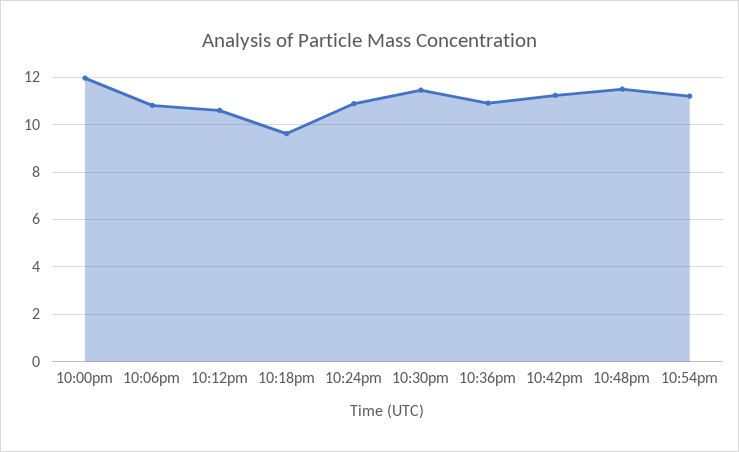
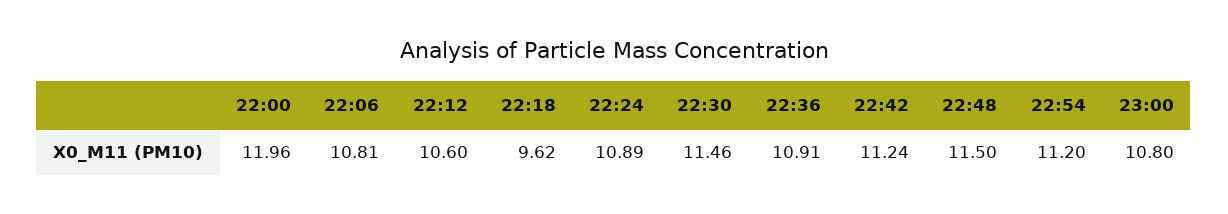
23:00: none -> 10.8

